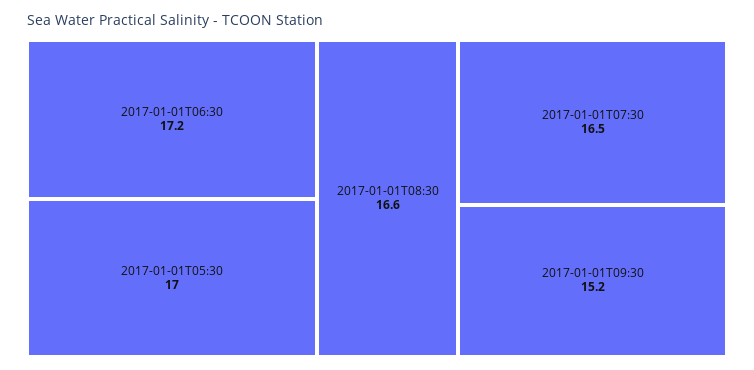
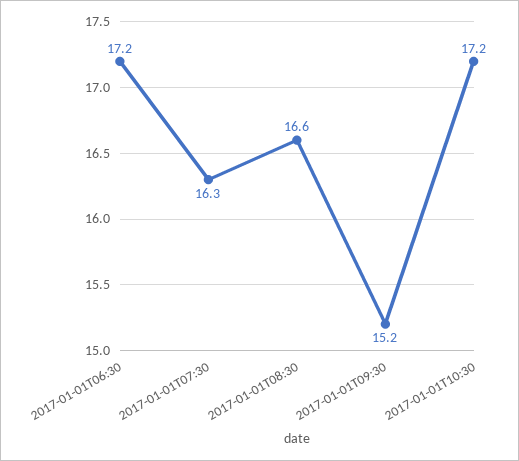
2017-01-01T05:30: 17 -> none
2017-01-01T07:30: 16.5 -> 16.3
2017-01-01T10:30: none -> 17.2

